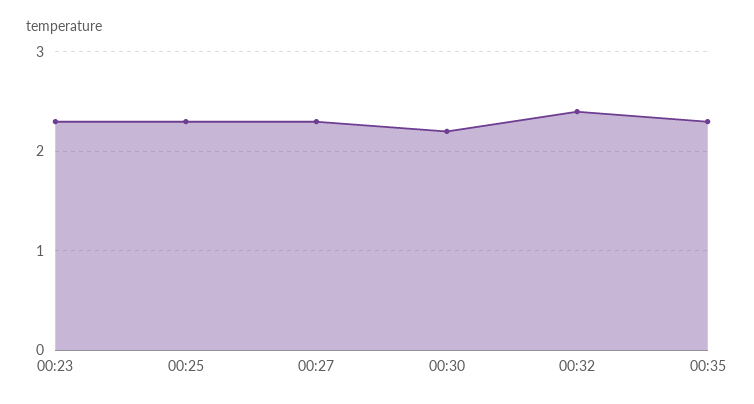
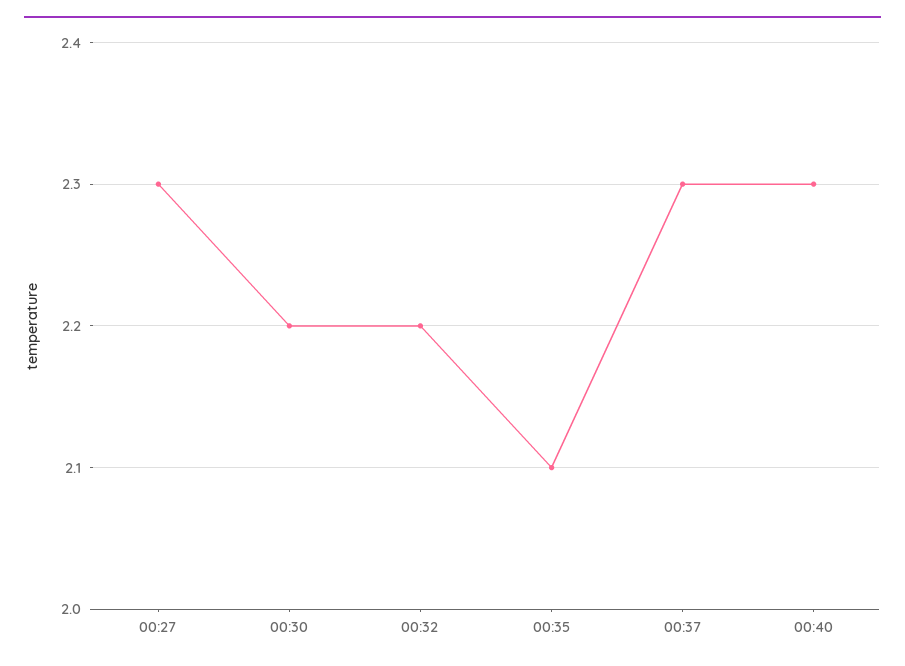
00:23: 2.3 -> none
00:25: 2.3 -> none
00:32: 2.4 -> 2.2
00:35: 2.3 -> 2.1
00:37: none -> 2.3
00:40: none -> 2.3

